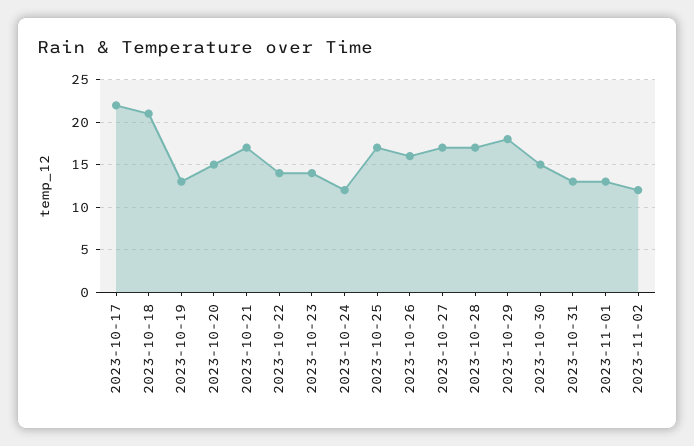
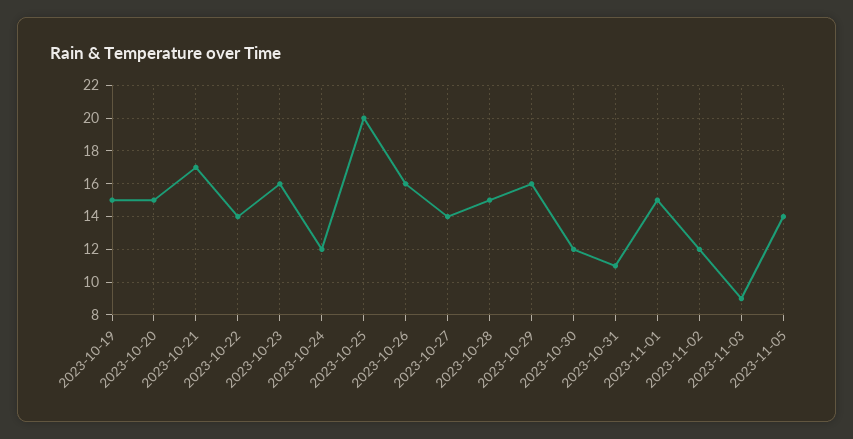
2023-10-17: 22 -> none
2023-10-18: 21 -> none
2023-10-19: 13 -> 15
2023-10-23: 14 -> 16
2023-10-25: 17 -> 20
2023-10-27: 17 -> 14
2023-10-28: 17 -> 15
2023-10-29: 18 -> 16
2023-10-30: 15 -> 12
2023-10-31: 13 -> 11
2023-11-01: 13 -> 15
2023-11-03: none -> 9
2023-11-05: none -> 14

